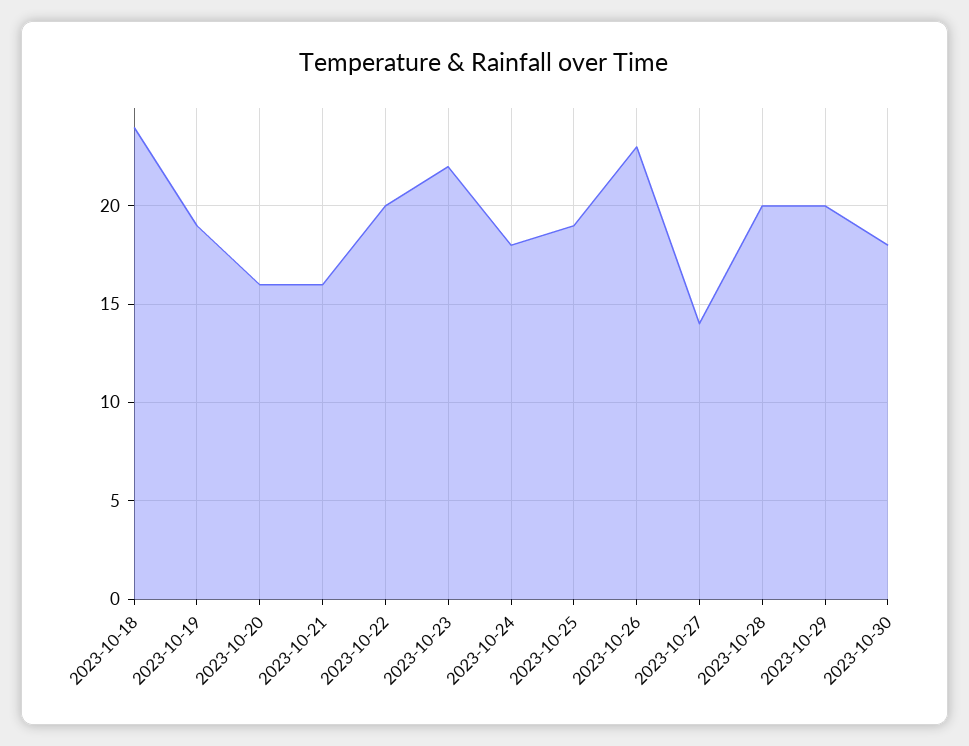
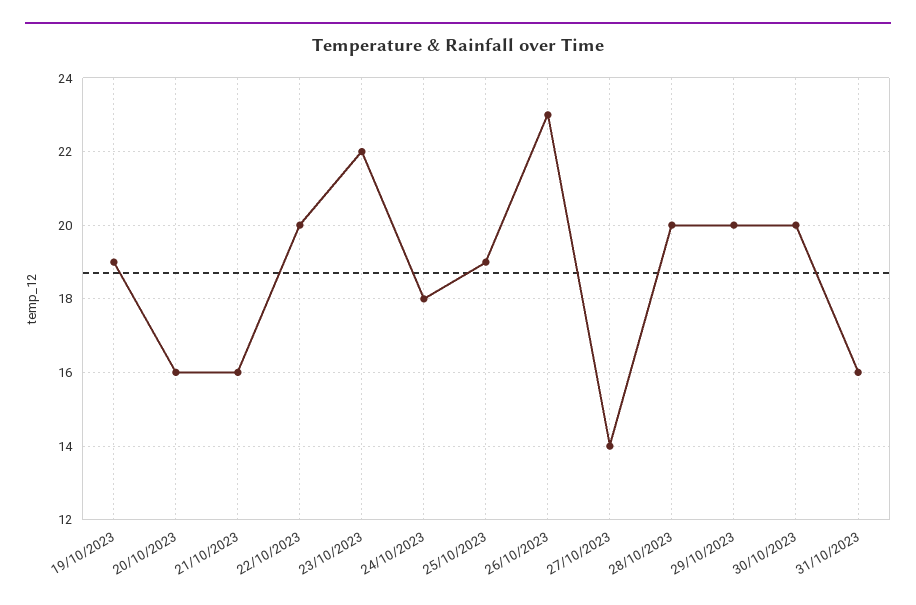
2023-10-18: 24 -> none
2023-10-30: 18 -> 20
31/10/2023: none -> 16

